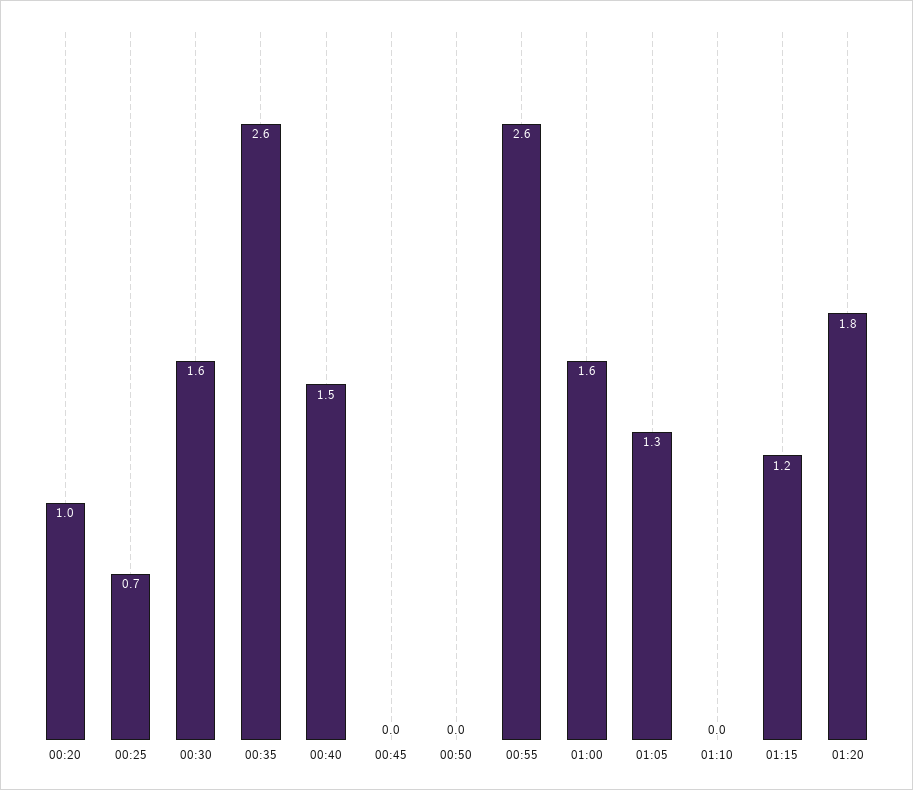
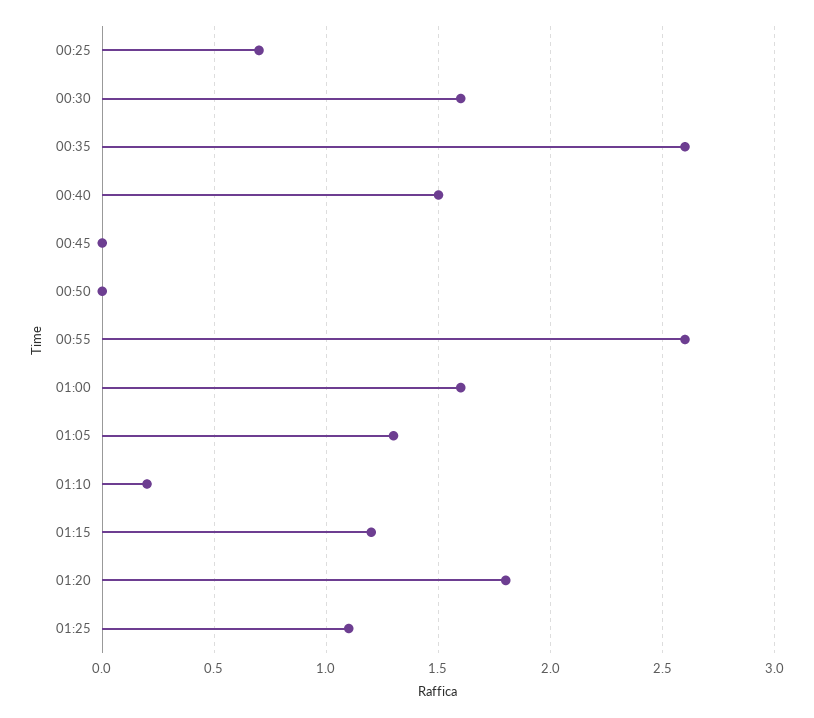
00:20: 1 -> none
01:10: 0 -> 0.2
01:25: none -> 1.1

